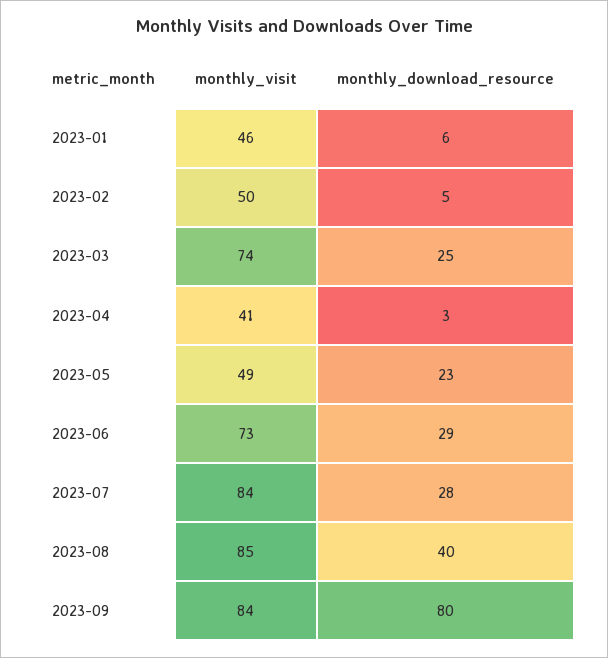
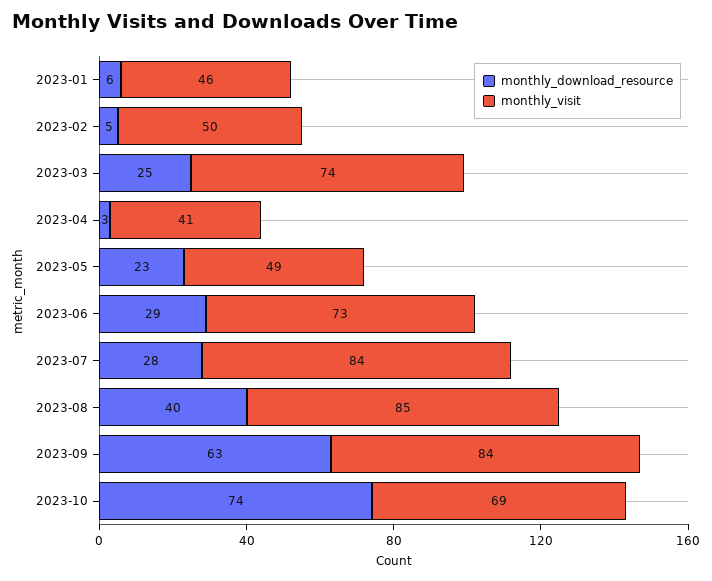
monthly_download_resource, 2023-09: 80 -> 63
monthly_download_resource, 2023-10: none -> 74
monthly_visit, 2023-10: none -> 69

